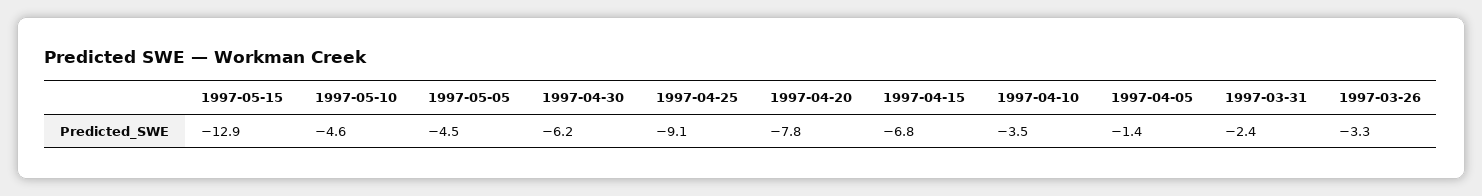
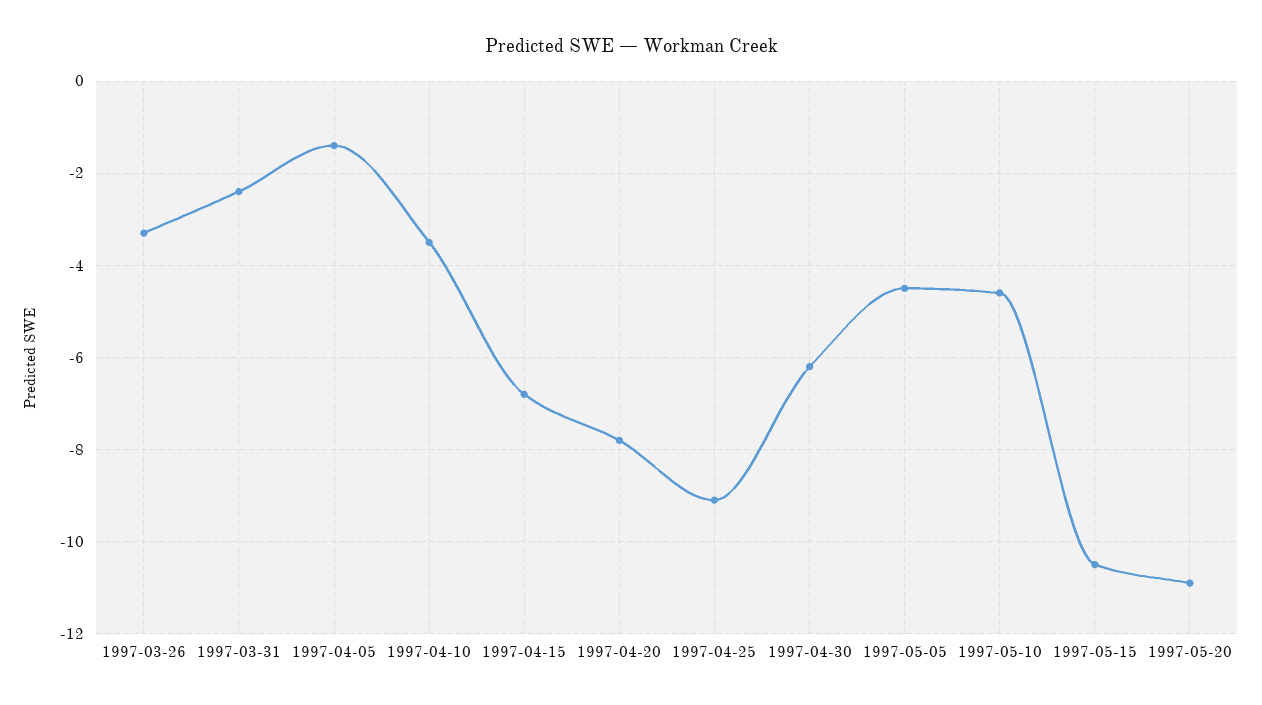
1997-05-15: -12.9 -> -10.5
1997-05-20: none -> -11

